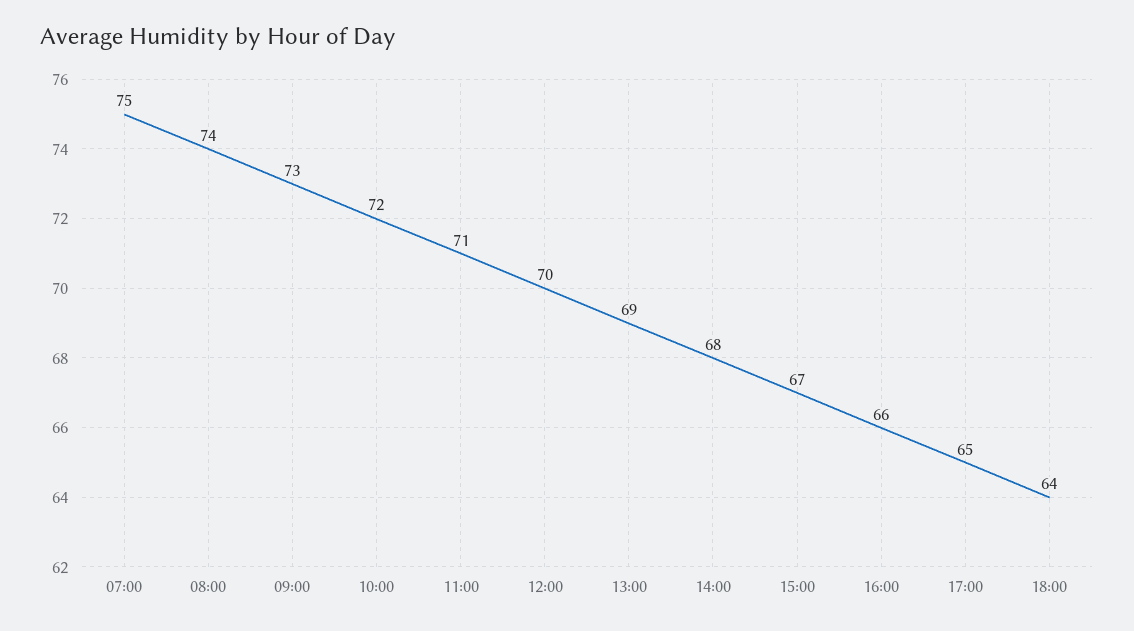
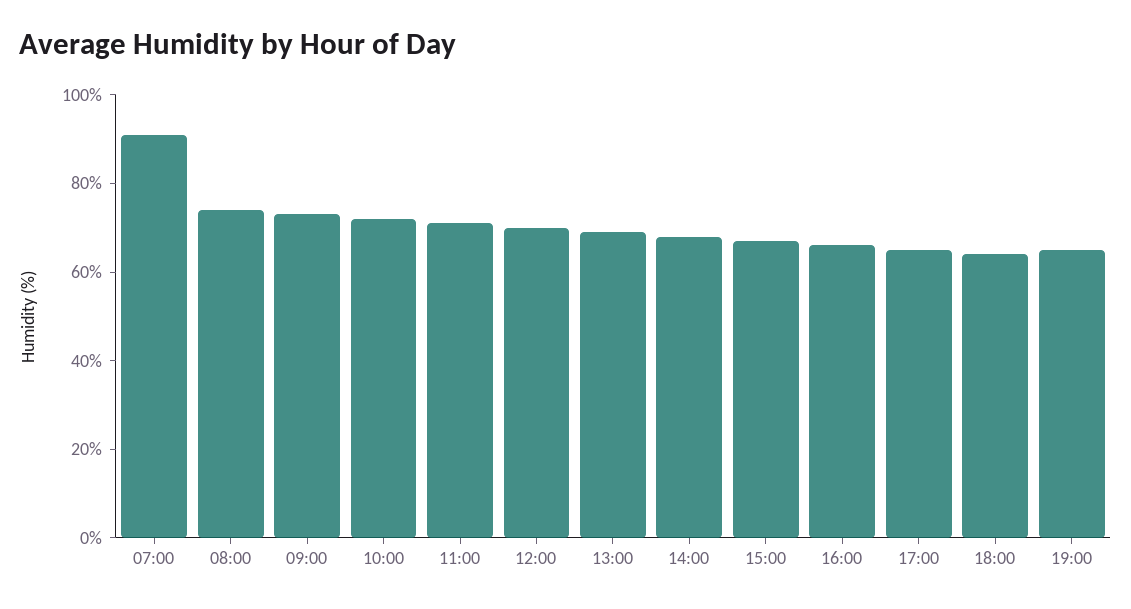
07:00: 75 -> 90
19:00: none -> 65

